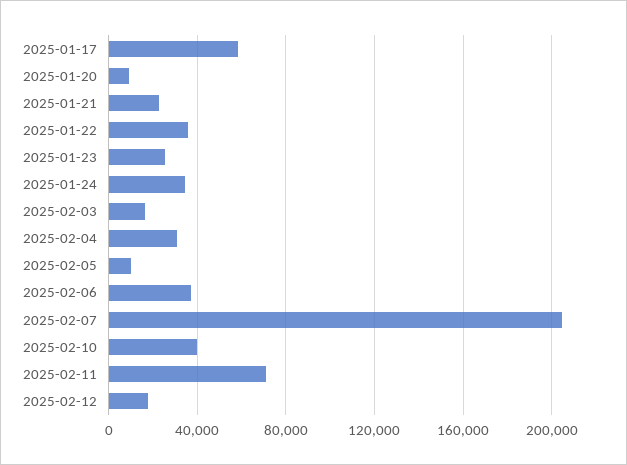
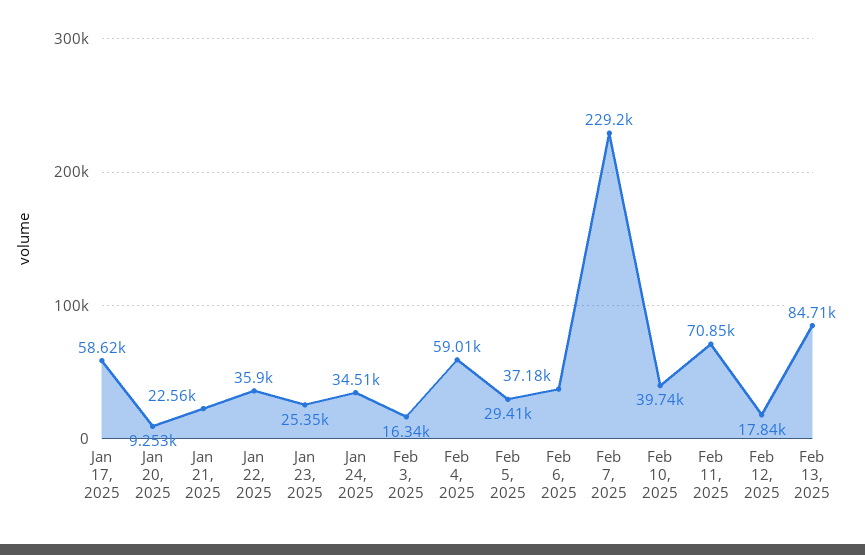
2025-02-04: 30000 -> 59010
2025-02-05: 10000 -> 29410
2025-02-07: 205000 -> 229200
Feb 13, 2025: none -> 84710

